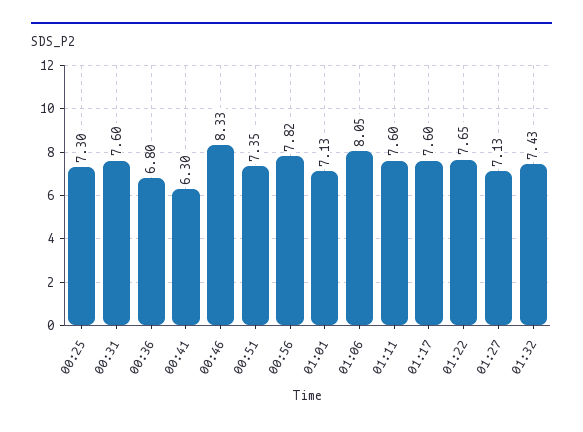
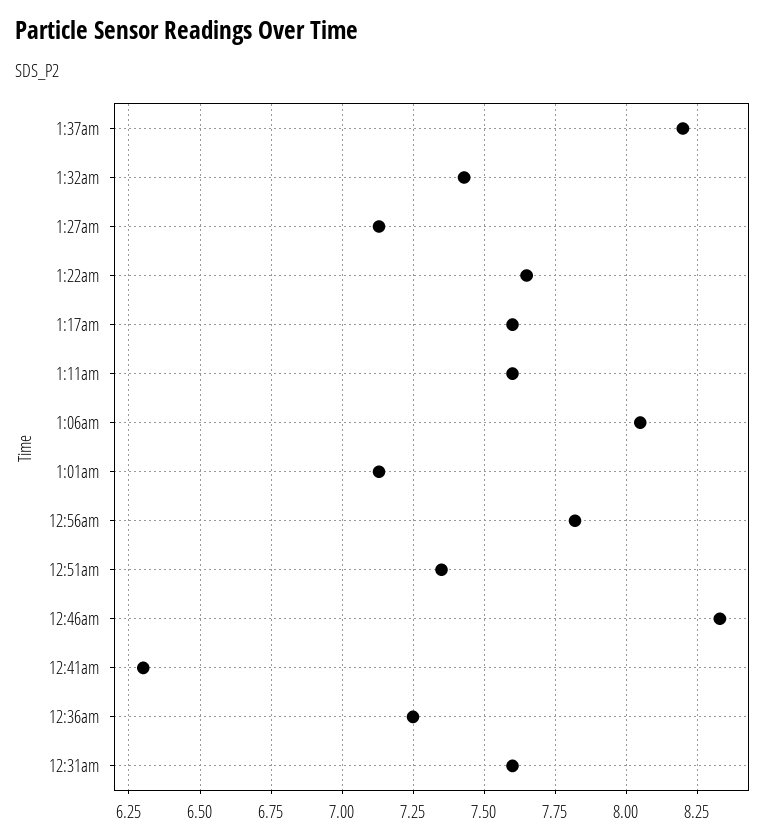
00:25: 7.3 -> none
00:36: 6.8 -> 7.25
1:37am: none -> 8.2

